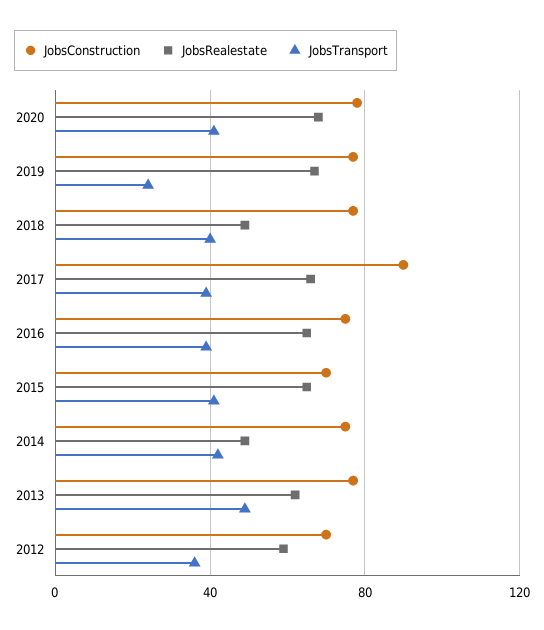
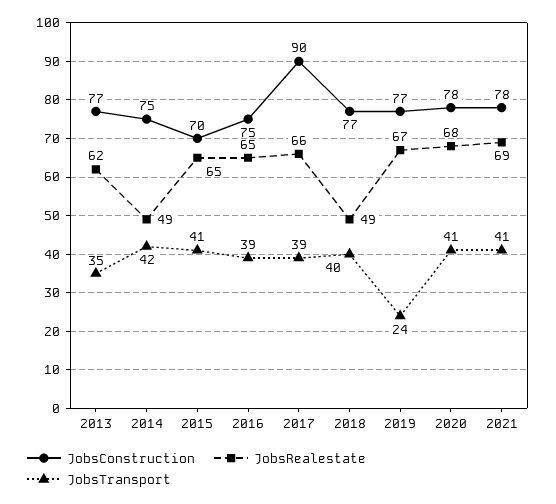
JobsTransport, 2013: 50 -> 35
JobsConstruction, 2012: 70 -> none
JobsRealestate, 2012: 60 -> none
JobsTransport, 2012: 35 -> none
JobsConstruction, 2021: none -> 78
JobsRealestate, 2021: none -> 69
JobsTransport, 2021: none -> 41

